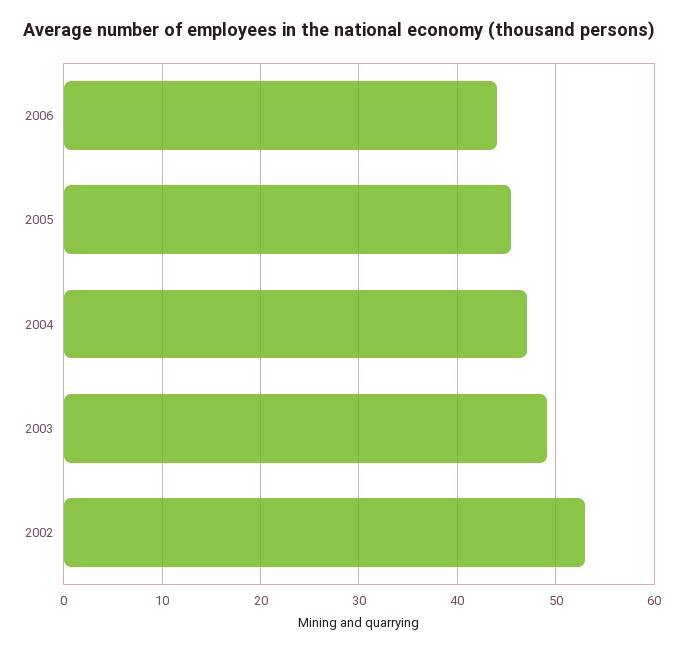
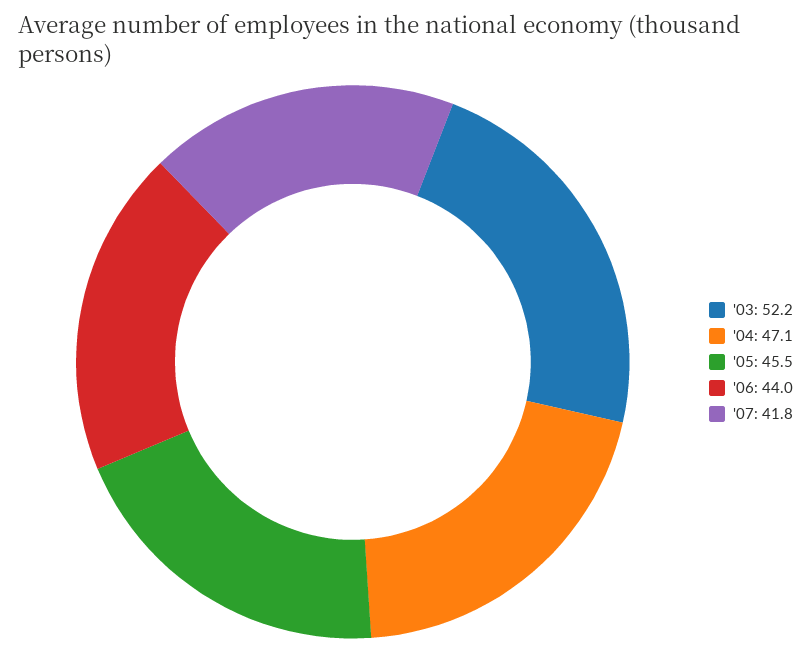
2003: 49 -> 52.2
2002: 53 -> none
'07: none -> 41.8

